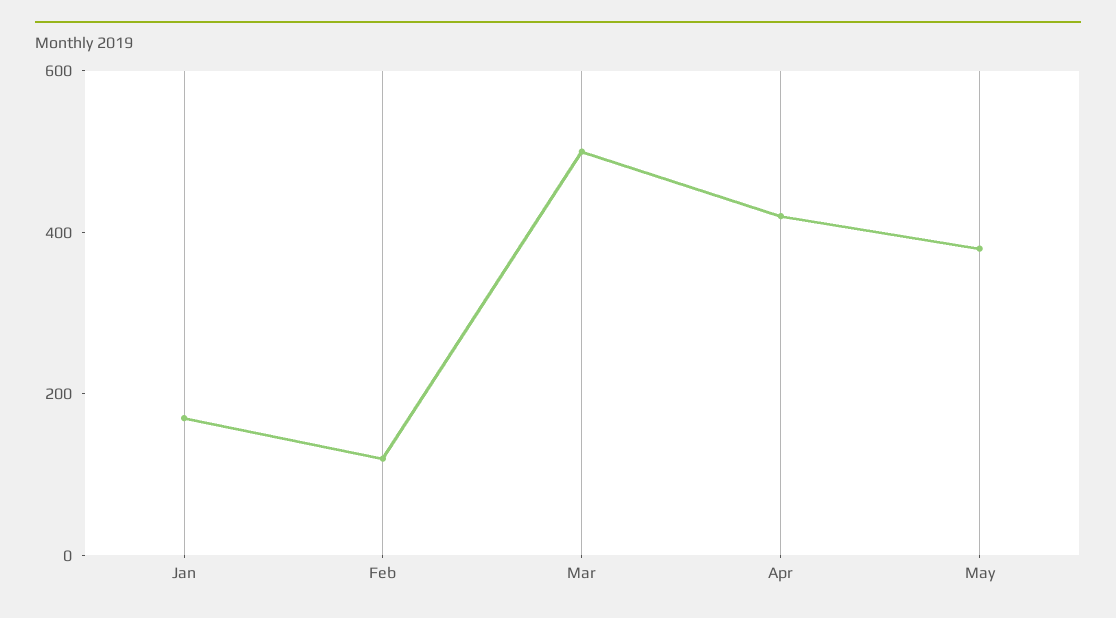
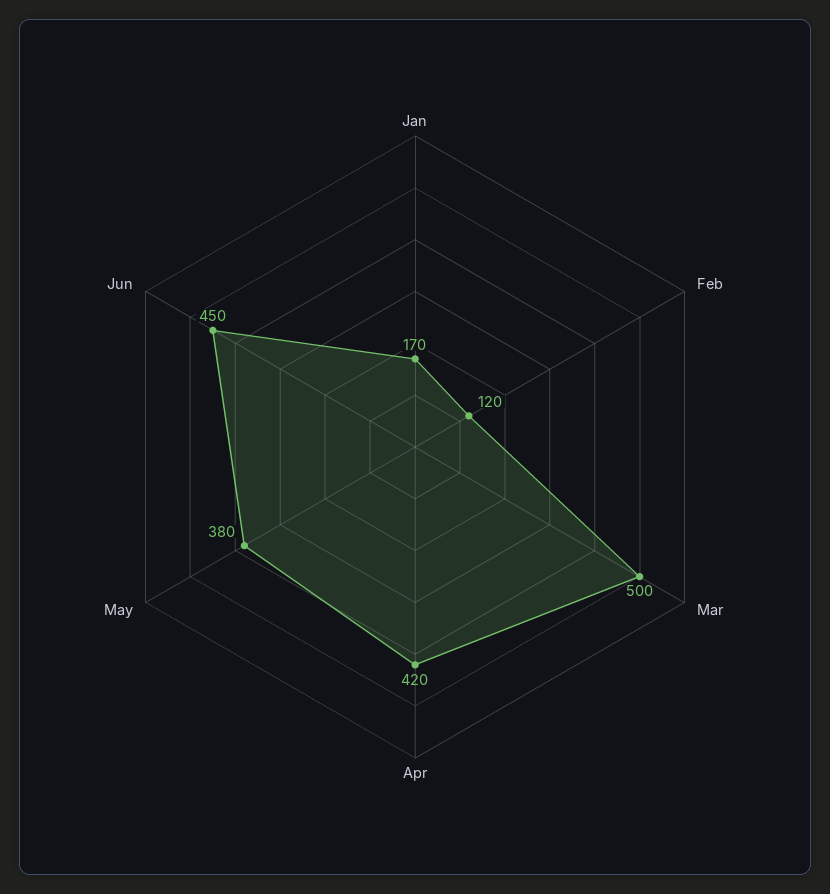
Jun: none -> 450

